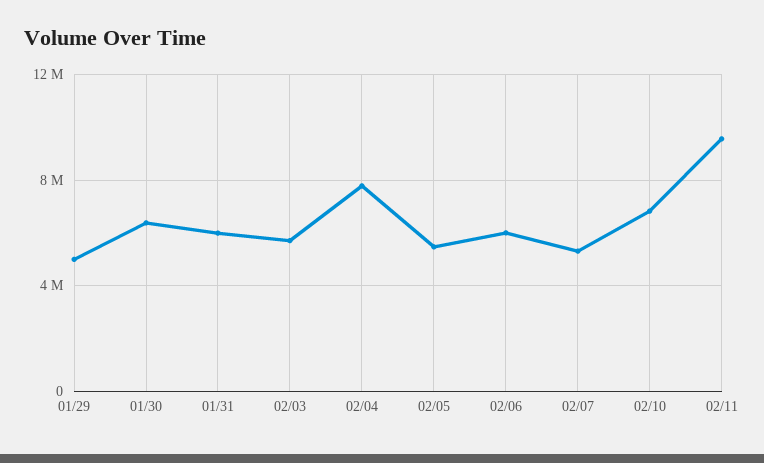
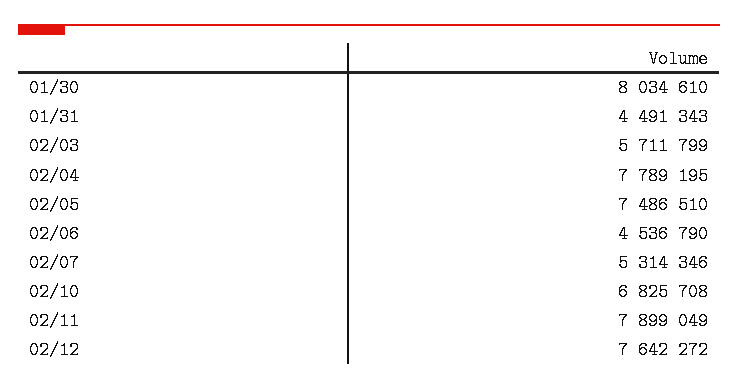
01/29: 5000000 -> none
01/30: 6500000 -> 8034610
01/31: 6000000 -> 4491343
02/05: 5500000 -> 7486510
02/06: 6000000 -> 4536790
02/11: 9500000 -> 7899049
02/12: none -> 7642272

